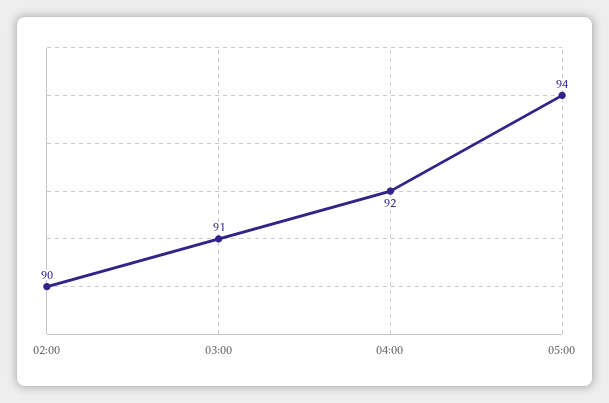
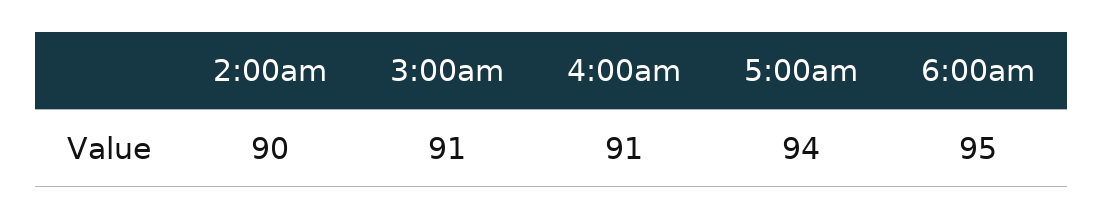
04:00: 92 -> 91
6:00am: none -> 95

